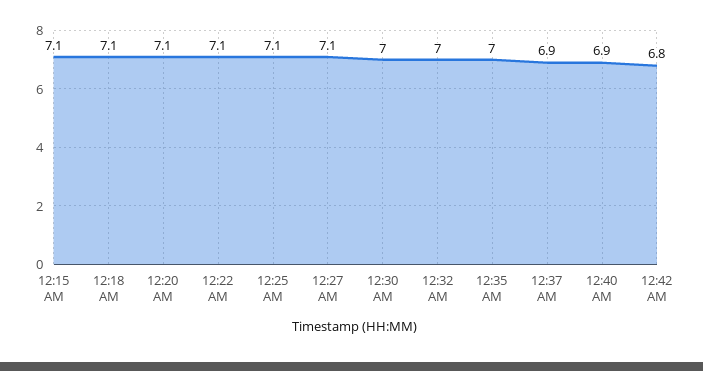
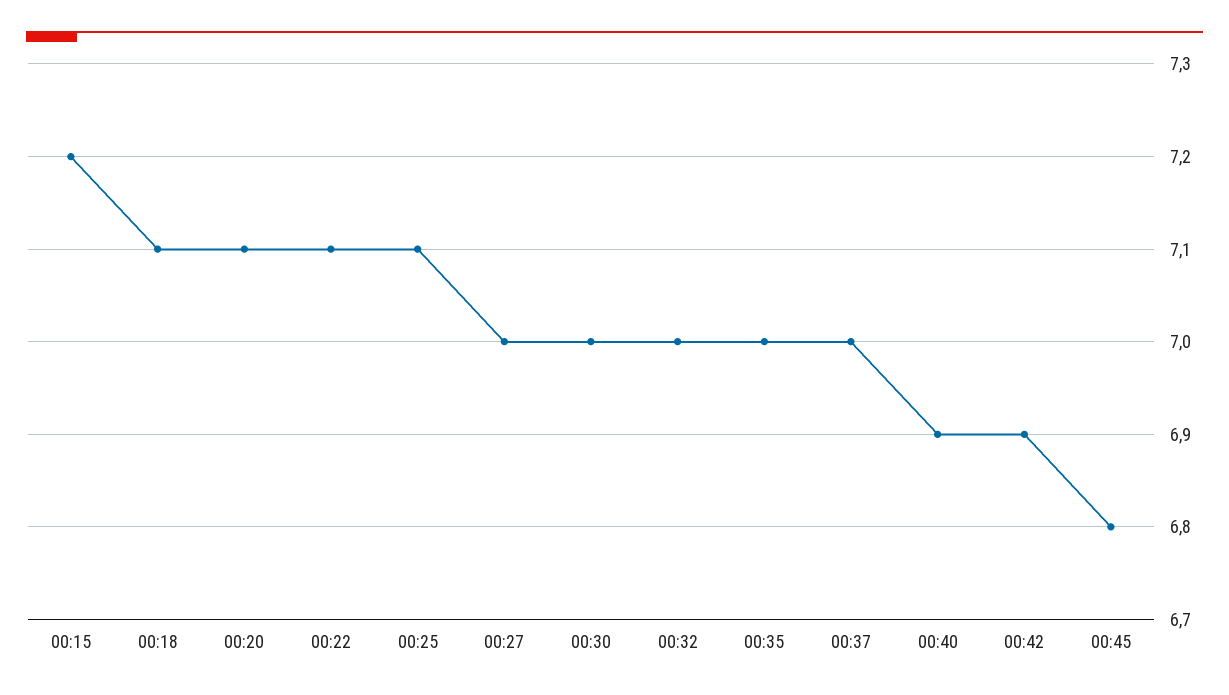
12:15 AM: 7.1 -> 7.2
12:27 AM: 7.1 -> 7
12:37 AM: 6.9 -> 7
12:42 AM: 6.8 -> 6.9
00:45: none -> 6.8

